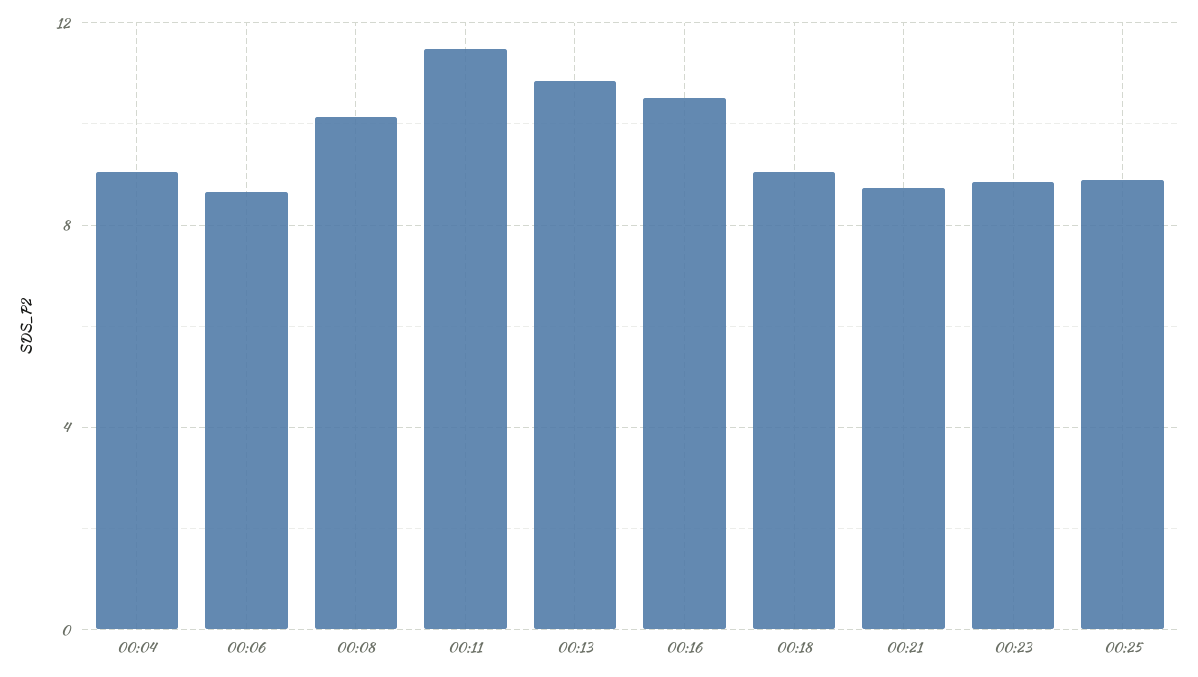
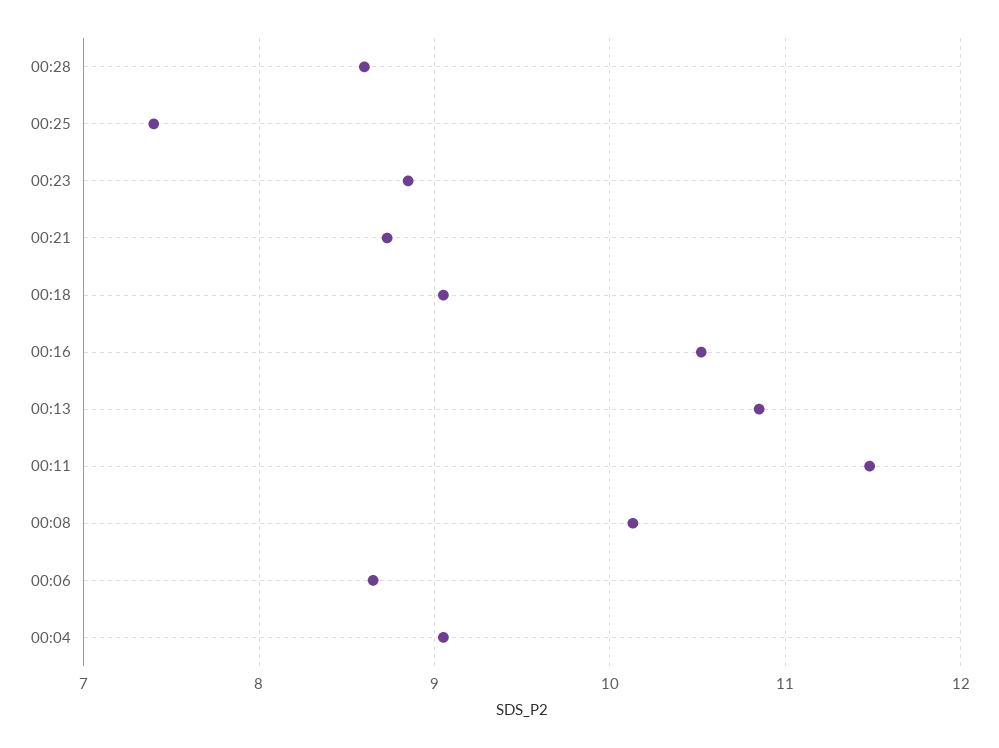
00:25: 9 -> 7.4
00:28: none -> 8.6

